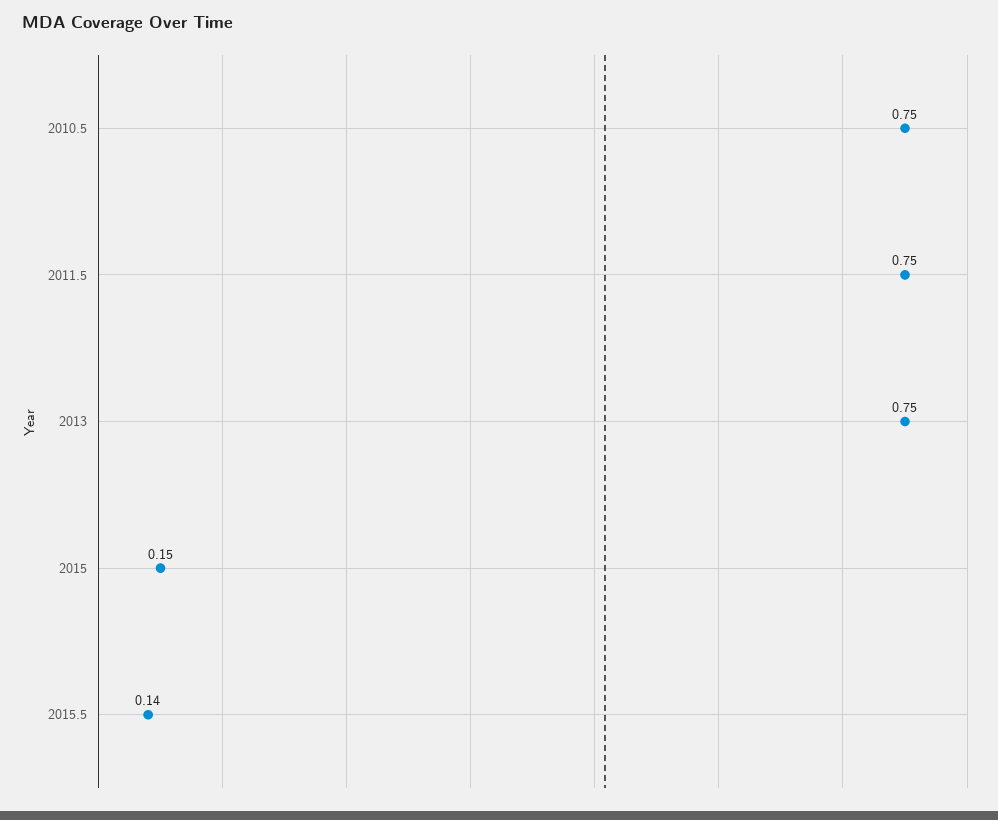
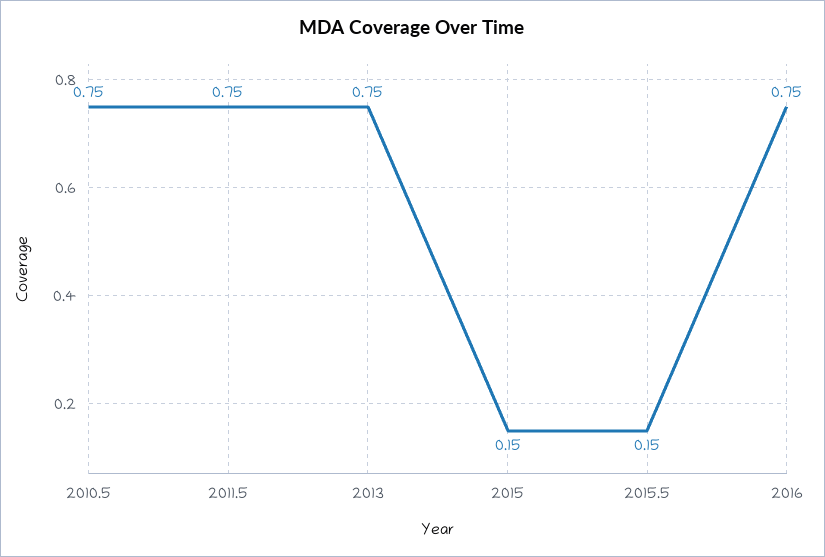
2015.5: 0.14 -> 0.15
2016: none -> 0.75

